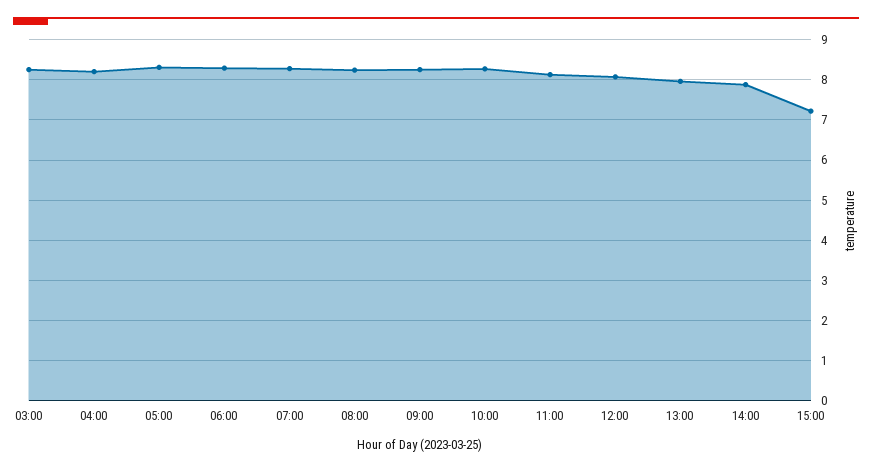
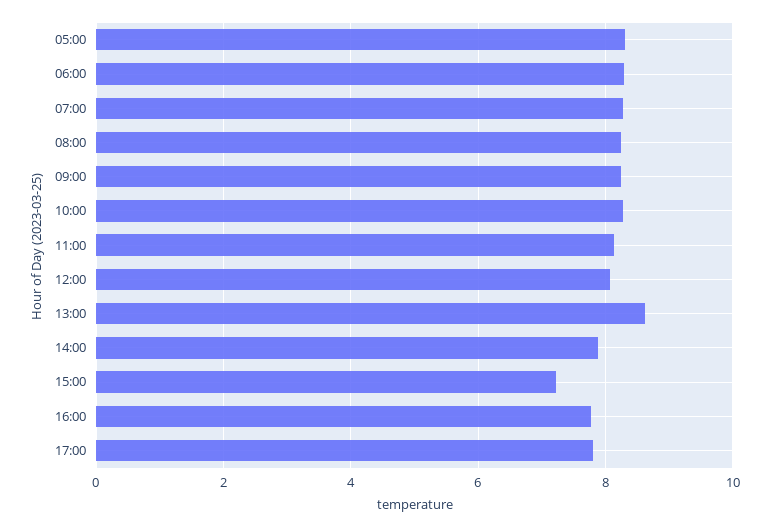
03:00: 8.2 -> none
04:00: 8.2 -> none
13:00: 8 -> 8.6
16:00: none -> 7.8
17:00: none -> 7.8

